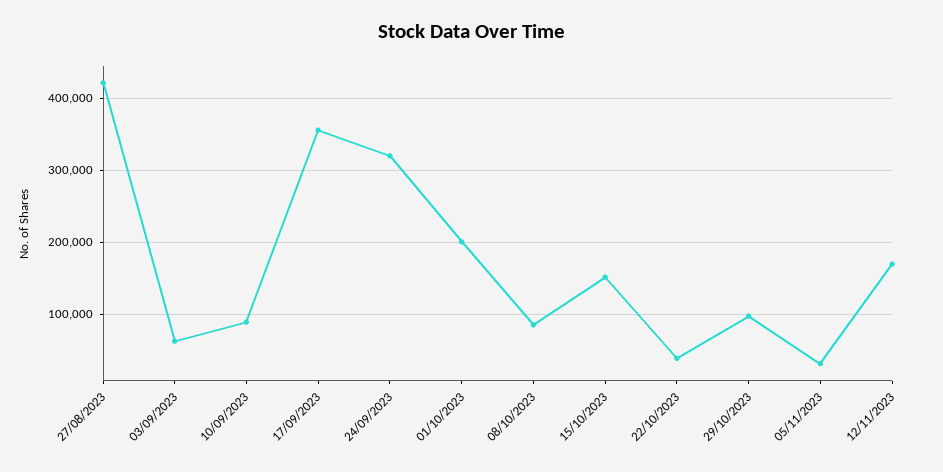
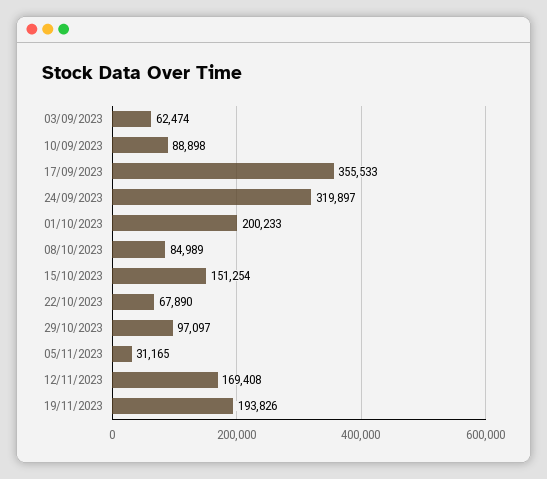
27/08/2023: 420000 -> none
22/10/2023: 40000 -> 67890
19/11/2023: none -> 193826

